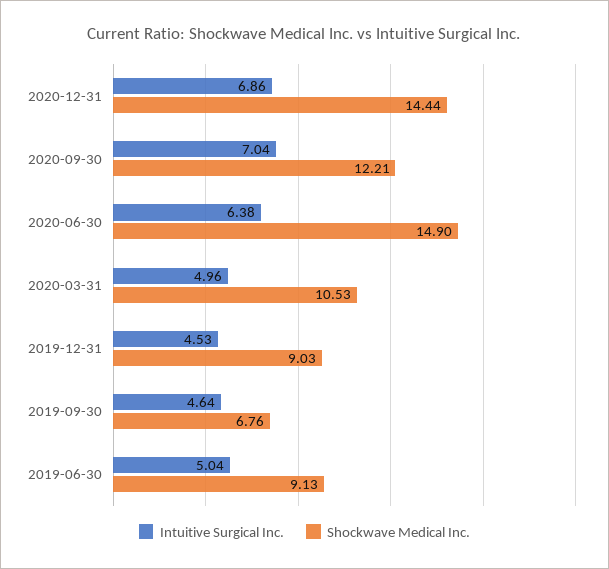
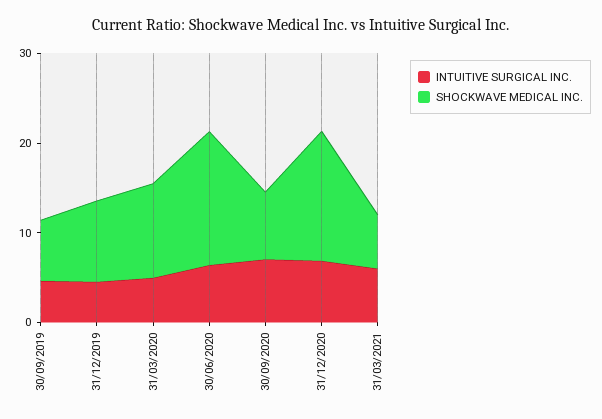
Shockwave Medical Inc., 2020-09-30: 12.21 -> 8
Intuitive Surgical Inc., 2019-06-30: 5.04 -> none
Shockwave Medical Inc., 2019-06-30: 9.13 -> none
Intuitive Surgical Inc., 31/03/2021: none -> 6
Shockwave Medical Inc., 31/03/2021: none -> 6

